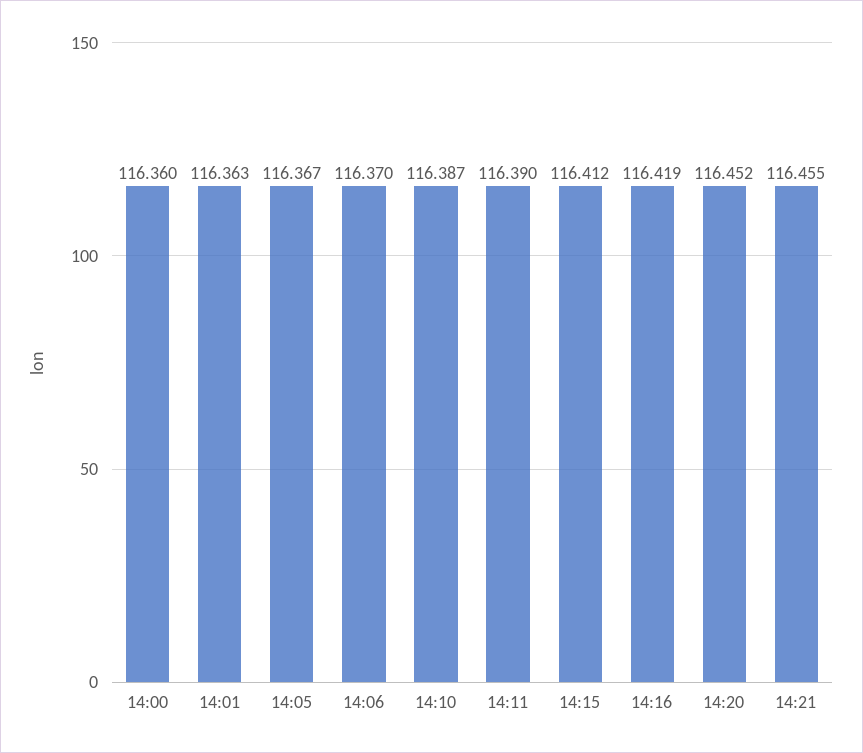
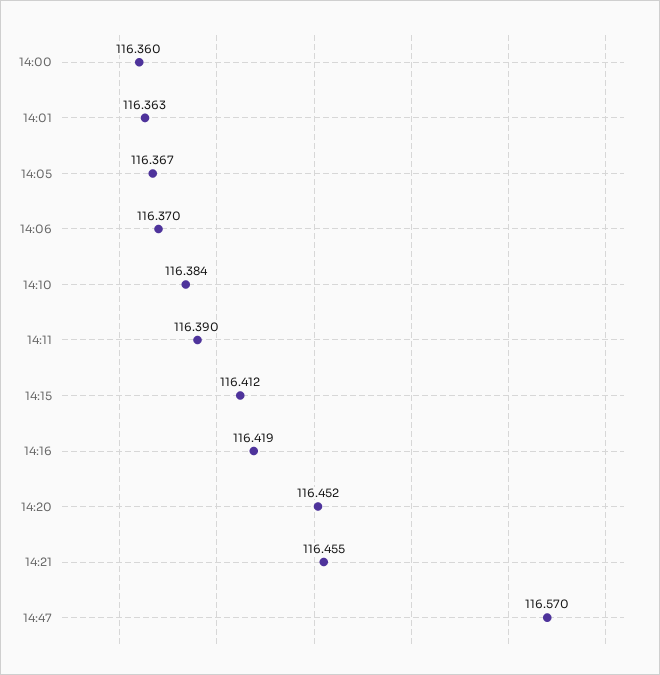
14:10: 116.387 -> 116.384
14:47: none -> 116.57

